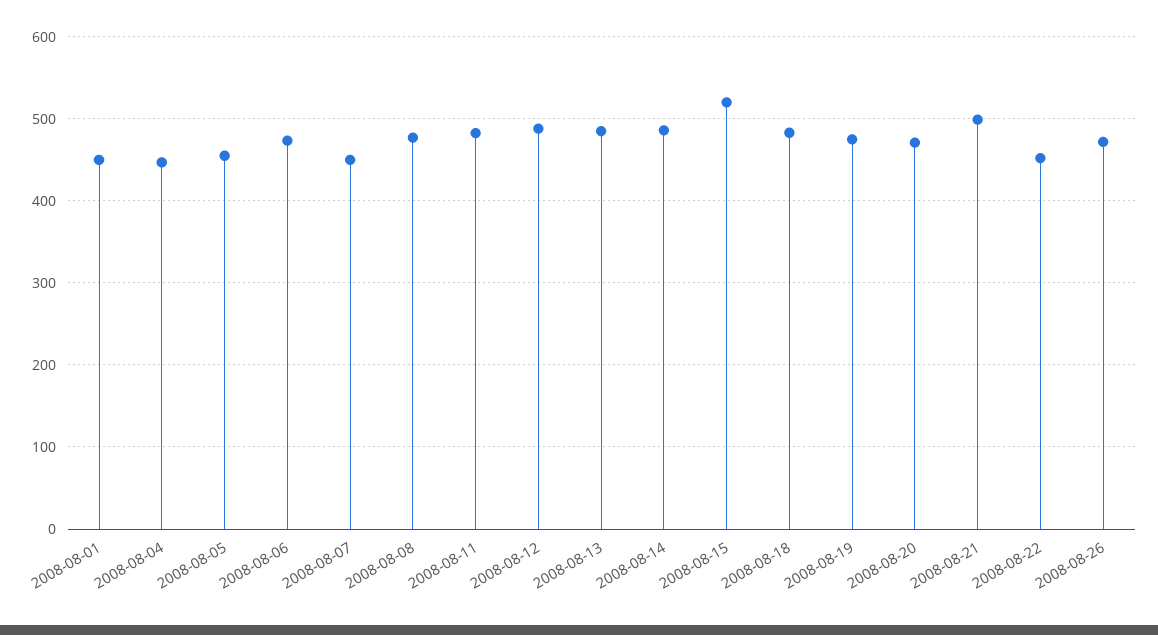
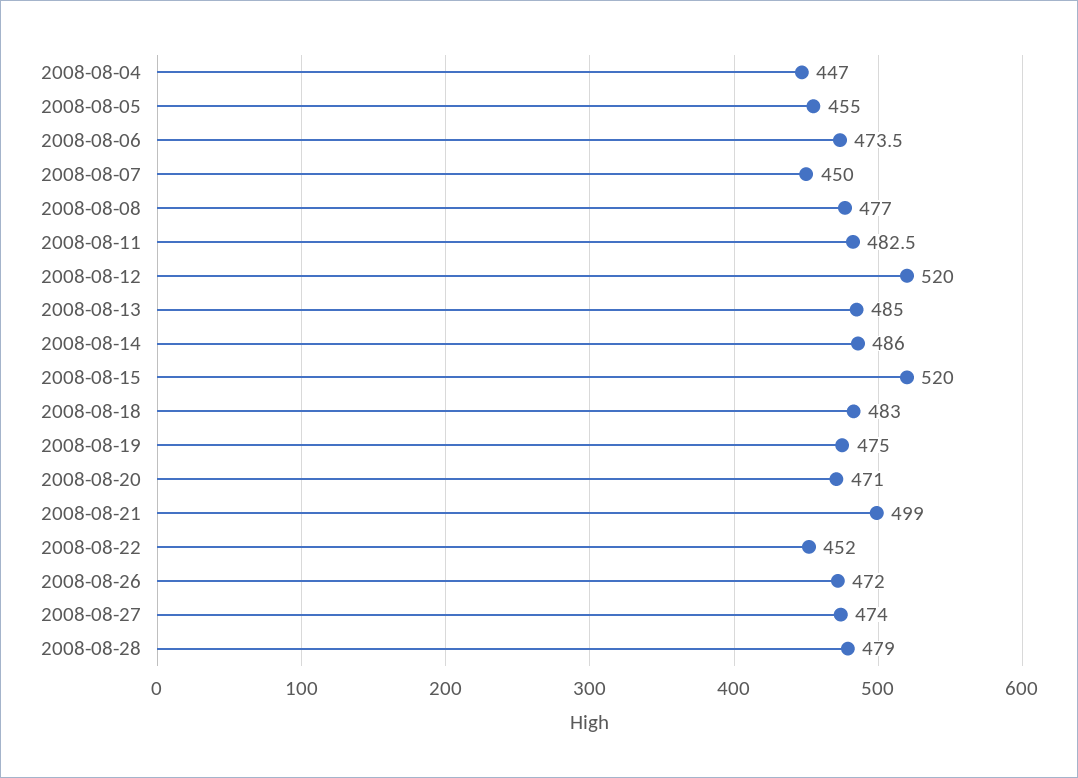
2008-08-01: 450 -> none
2008-08-12: 490 -> 520
2008-08-27: none -> 474
2008-08-28: none -> 479

